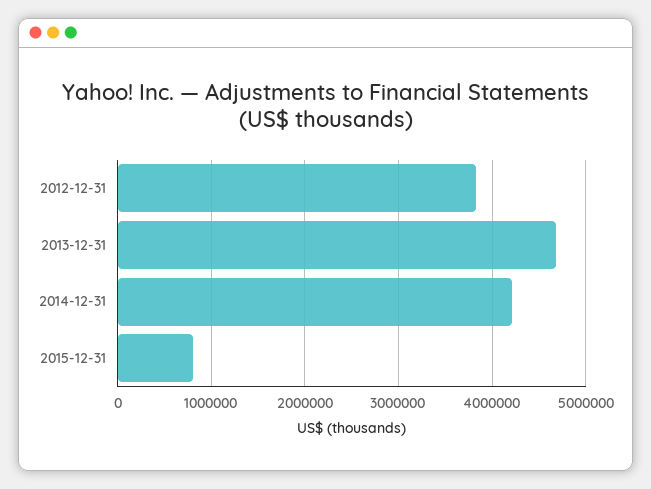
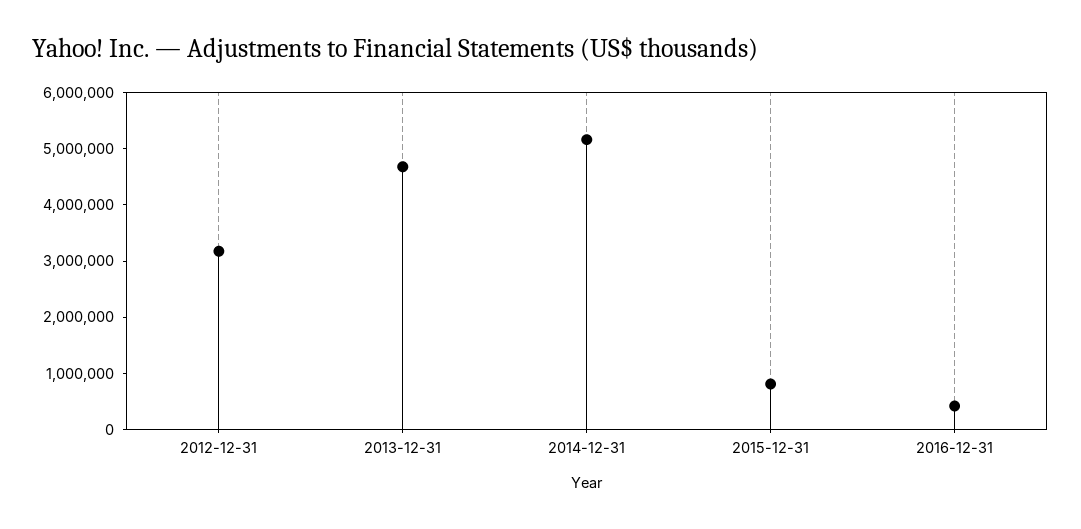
2012-12-31: 3800000 -> 3200000
2014-12-31: 4200000 -> 5200000
2016-12-31: none -> 400000

